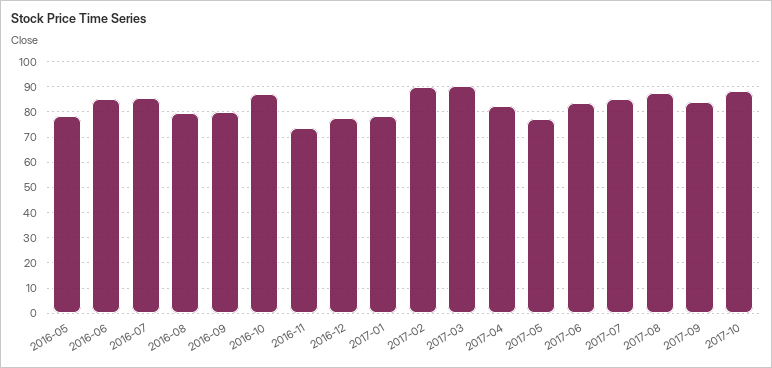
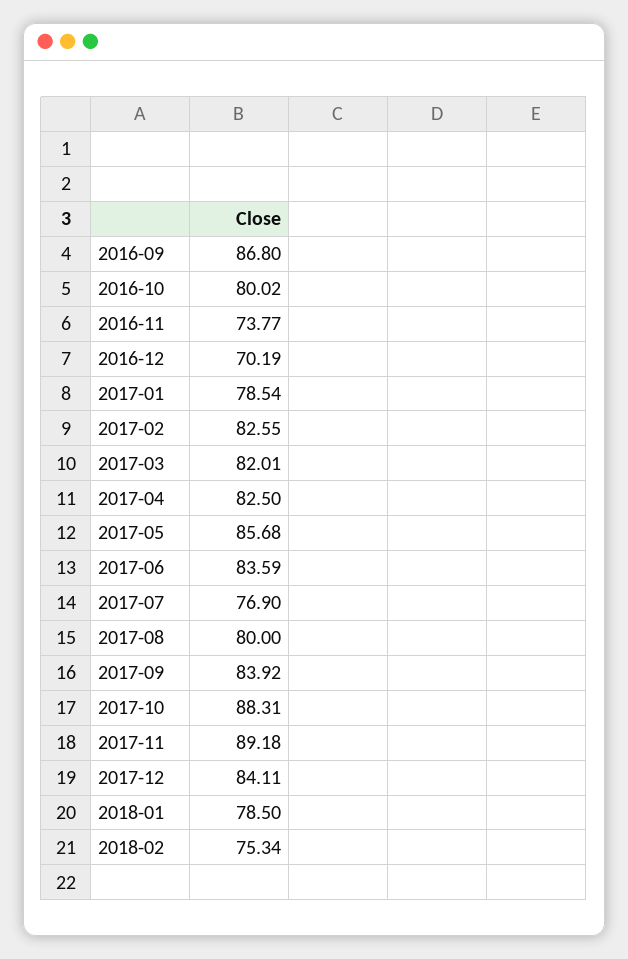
2016-05: 77.5 -> none
2016-06: 85 -> none
2016-07: 85 -> none
2016-08: 80 -> none
2016-09: 80 -> 86.8
2016-10: 87.5 -> 80.02
2016-12: 77.5 -> 70.19
2017-02: 90 -> 82.55
2017-03: 90 -> 82.01
2017-05: 77.5 -> 85.68
2017-07: 85 -> 76.9
2017-08: 87.5 -> 80
2017-11: none -> 89.18
2017-12: none -> 84.11
2018-01: none -> 78.5
2018-02: none -> 75.34

